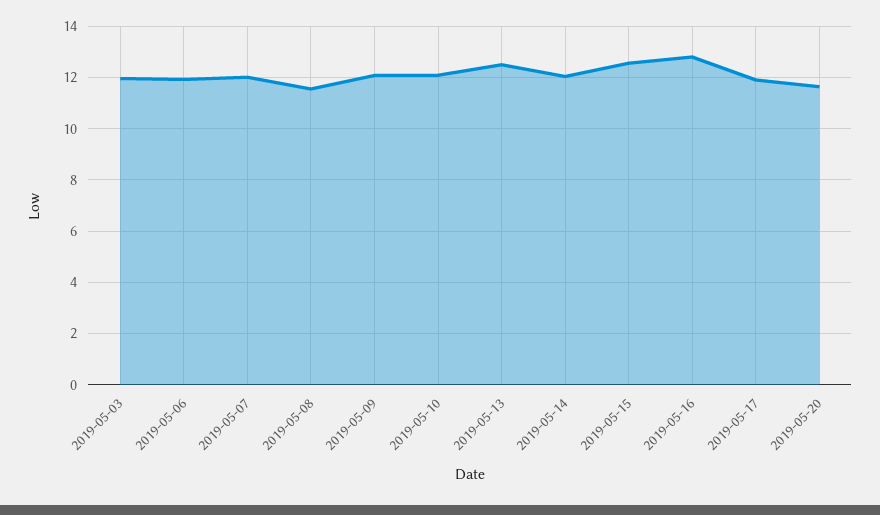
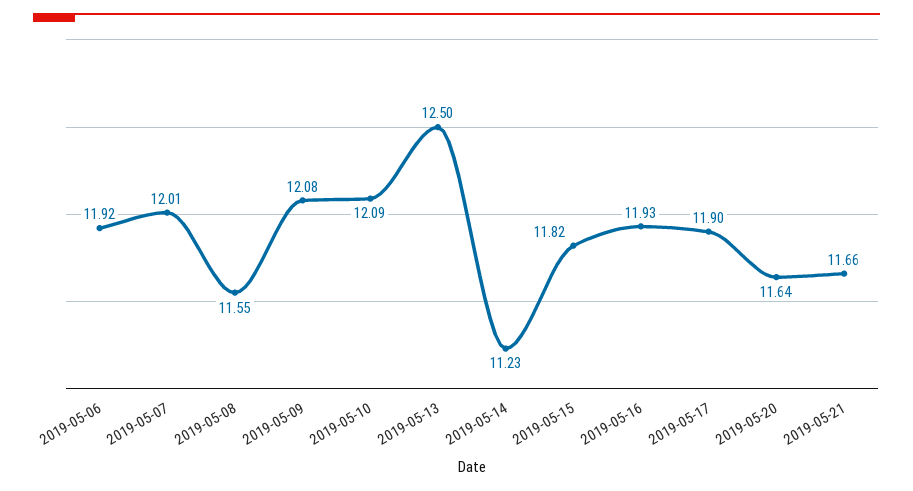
2019-05-03: 12 -> none
2019-05-14: 12 -> 11.23
2019-05-15: 12.5 -> 11.82
2019-05-16: 12.75 -> 11.93
2019-05-21: none -> 11.66

